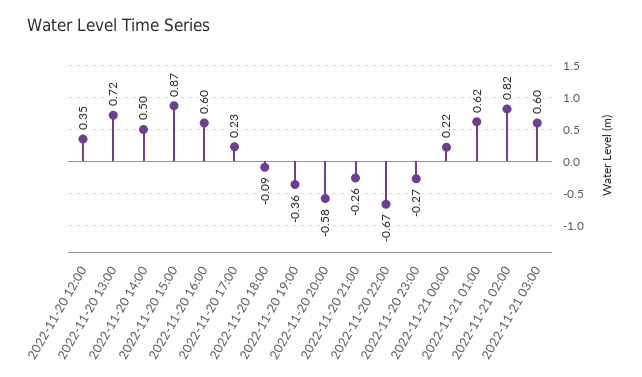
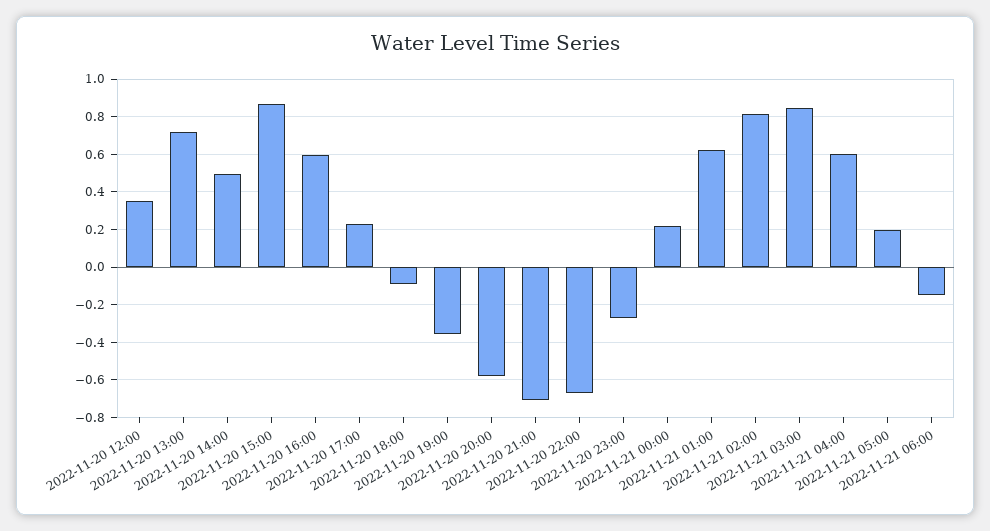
2022-11-20 21:00: -0.26 -> -0.7
2022-11-21 03:00: 0.6 -> 0.85
2022-11-21 04:00: none -> 0.6
2022-11-21 05:00: none -> 0.2
2022-11-21 06:00: none -> -0.15

